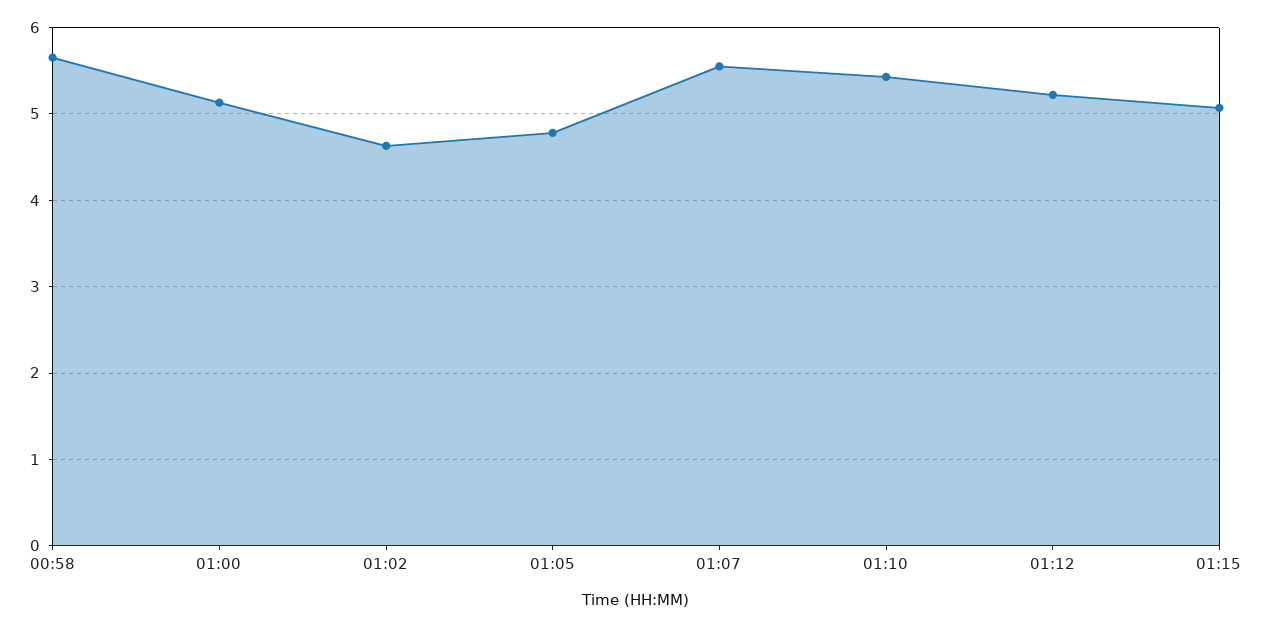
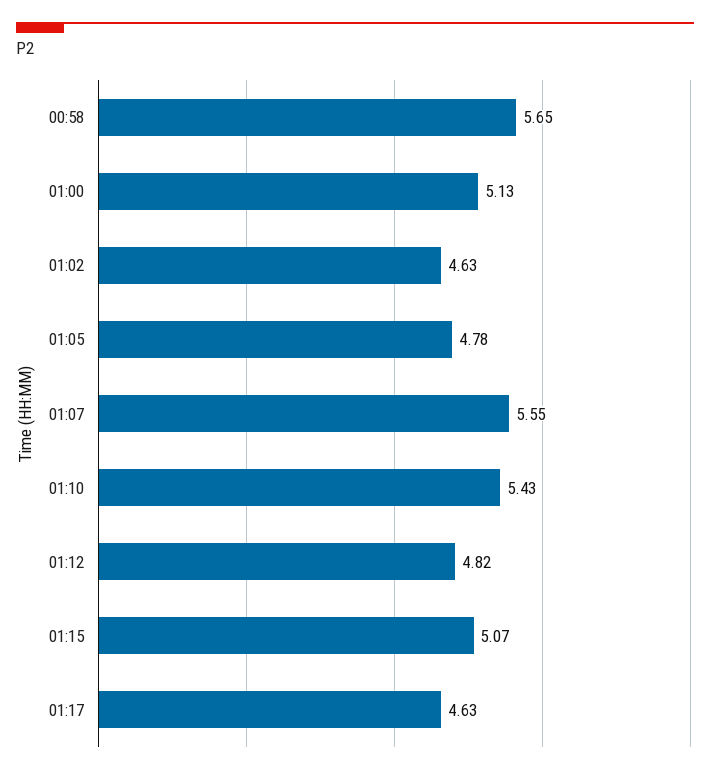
01:12: 5.2 -> 4.82
01:17: none -> 4.63

